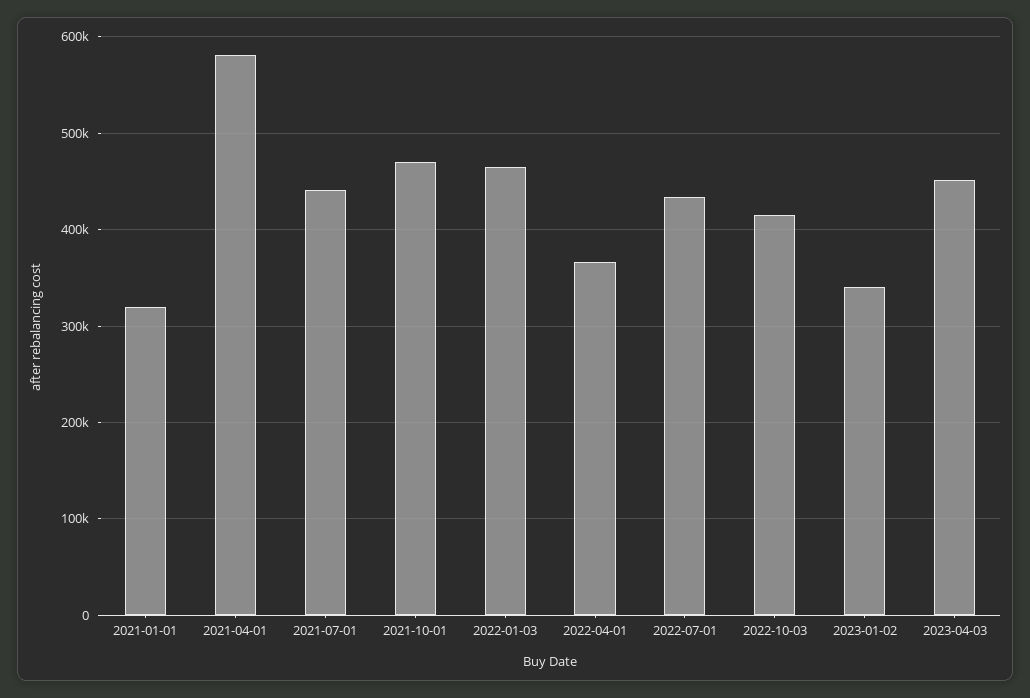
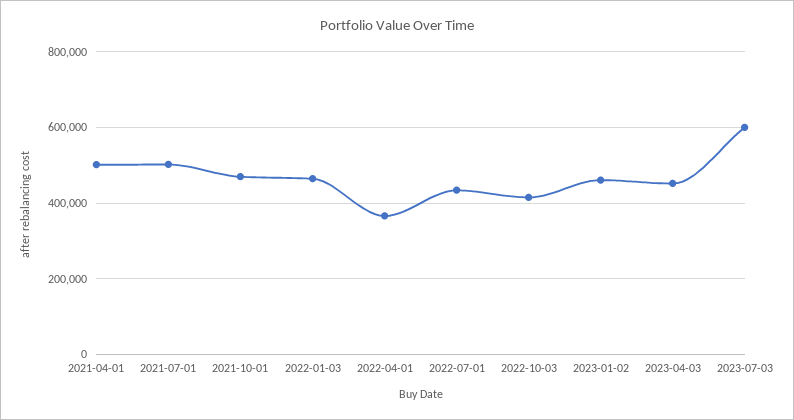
2021-01-01: 320000 -> none
2021-04-01: 580000 -> 500000
2021-07-01: 440000 -> 500000
2023-01-02: 340000 -> 460000
2023-07-03: none -> 600000

